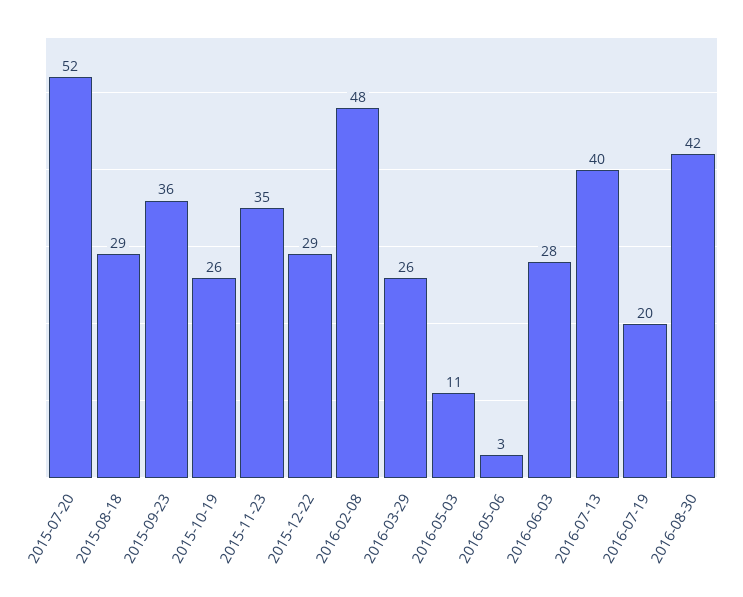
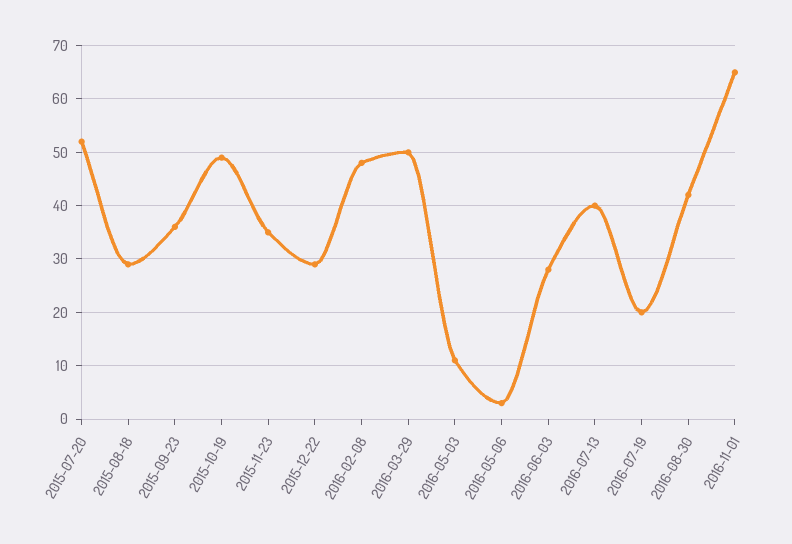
2015-10-19: 26 -> 50
2016-03-29: 26 -> 50
2016-11-01: none -> 65

